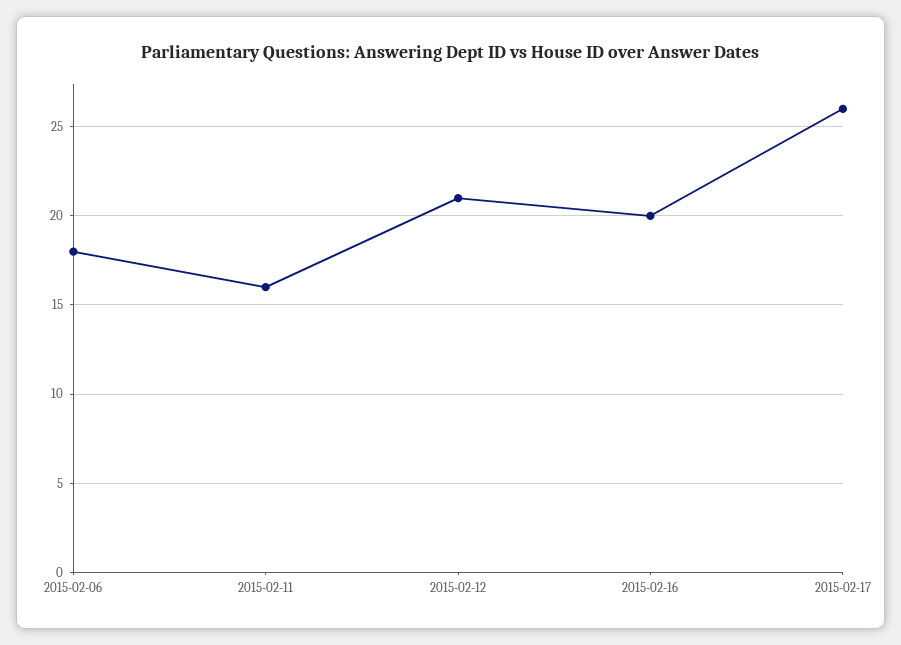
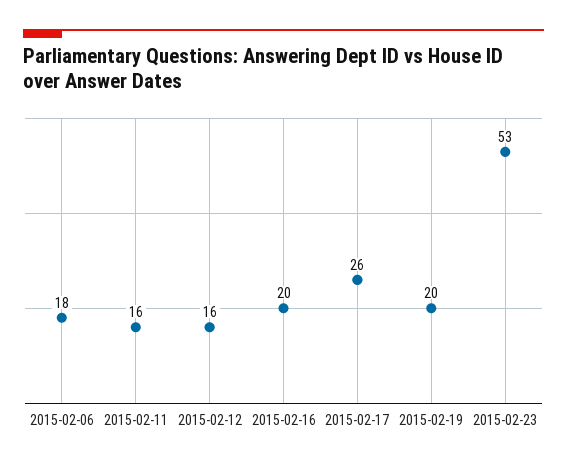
2015-02-12: 21 -> 16
2015-02-19: none -> 20
2015-02-23: none -> 53

